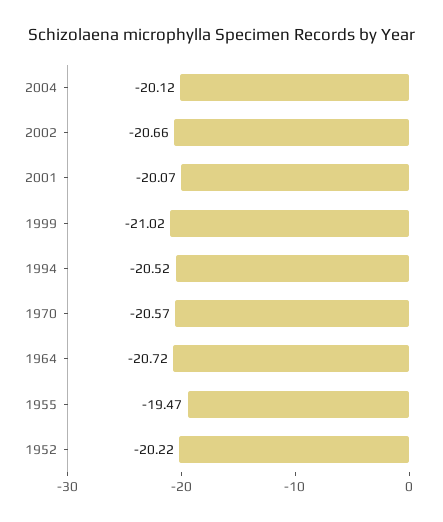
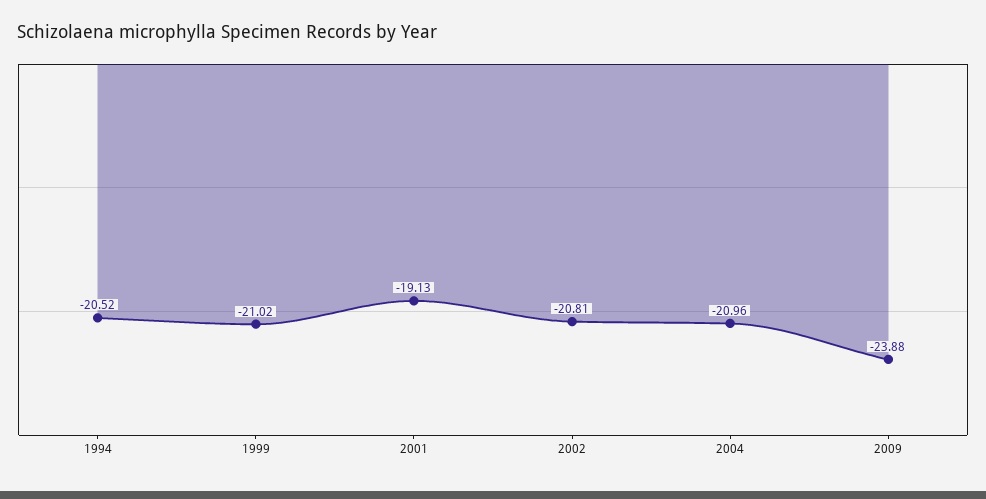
2004: -20.12 -> -20.96
2002: -20.66 -> -20.81
2001: -20.07 -> -19.13
1970: -20.57 -> none
1964: -20.72 -> none
1955: -19.47 -> none
1952: -20.22 -> none
2009: none -> -23.88

